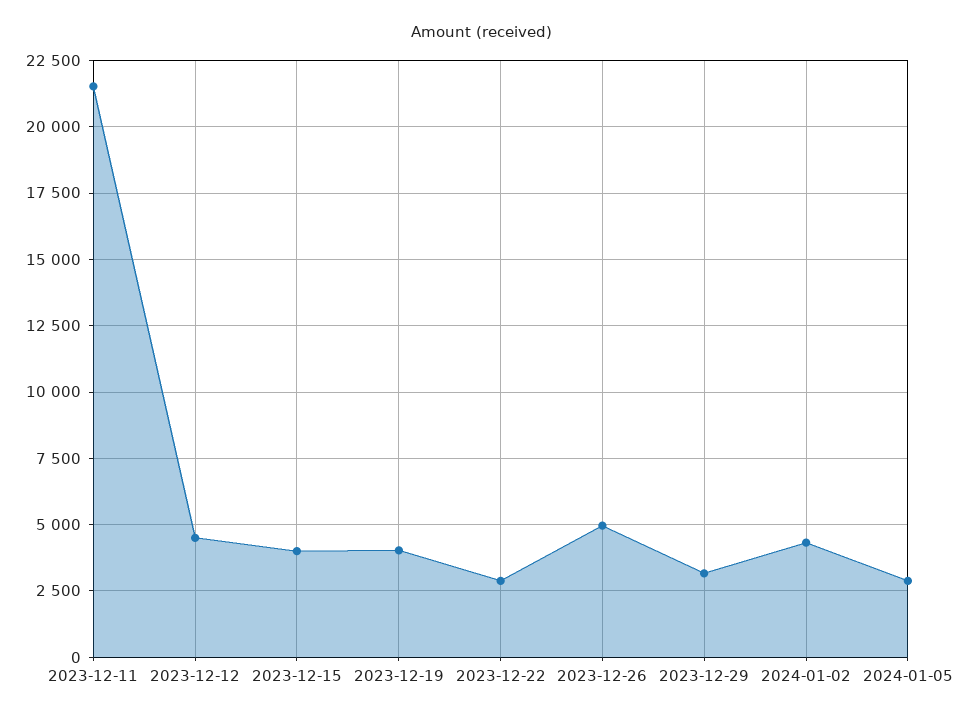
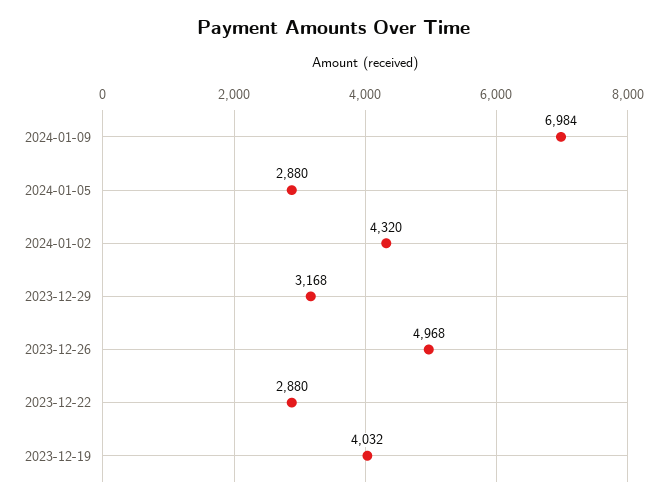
2023-12-11: 21500 -> none
2023-12-12: 4500 -> none
2023-12-15: 4000 -> none
2024-01-09: none -> 6984

